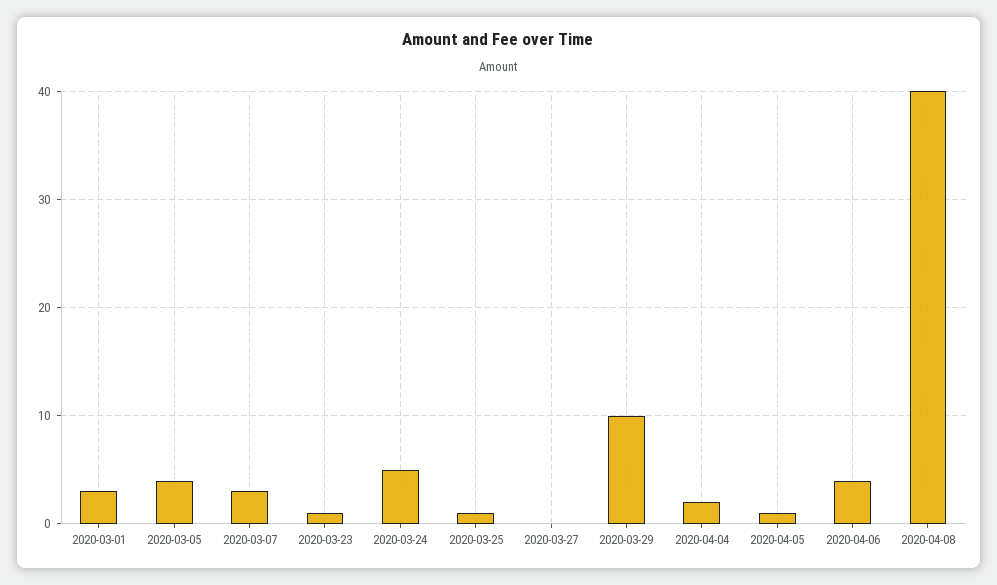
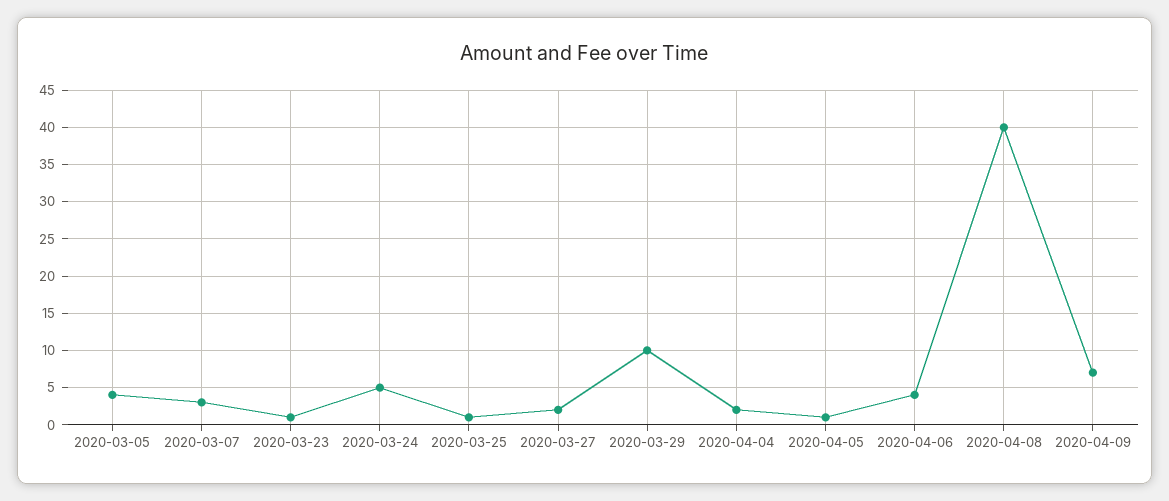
2020-03-01: 3 -> none
2020-03-27: 0 -> 2
2020-04-09: none -> 7

